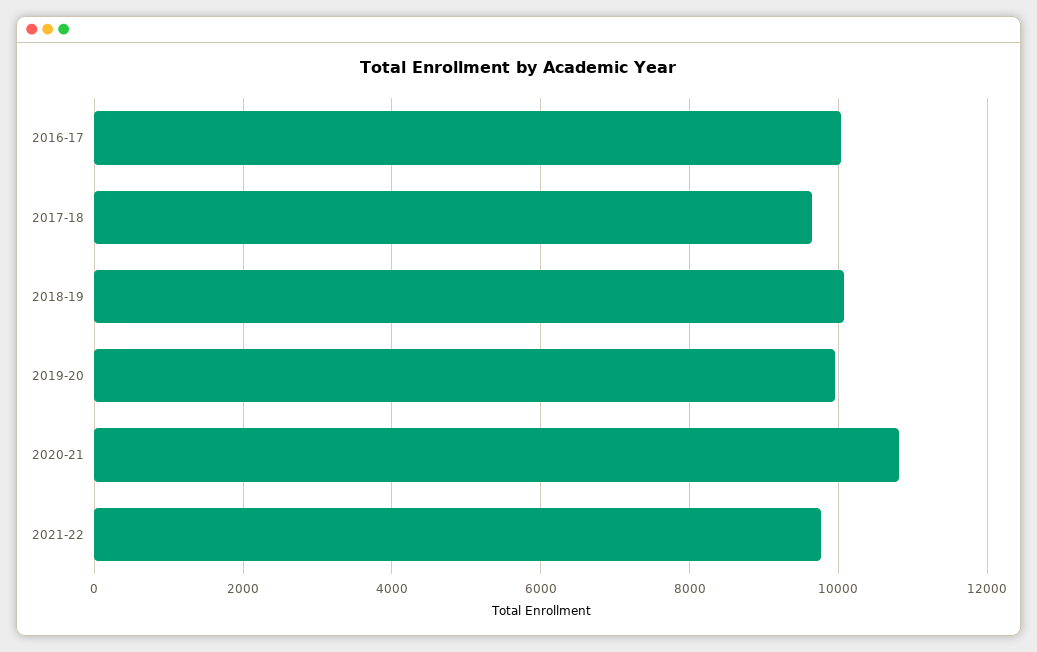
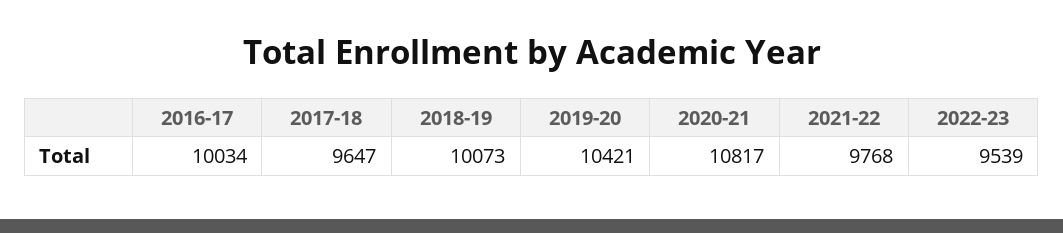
2019-20: 10000 -> 10421
2022-23: none -> 9539

